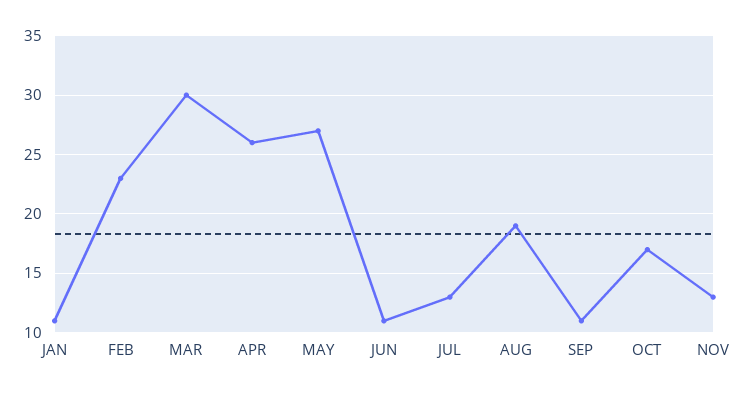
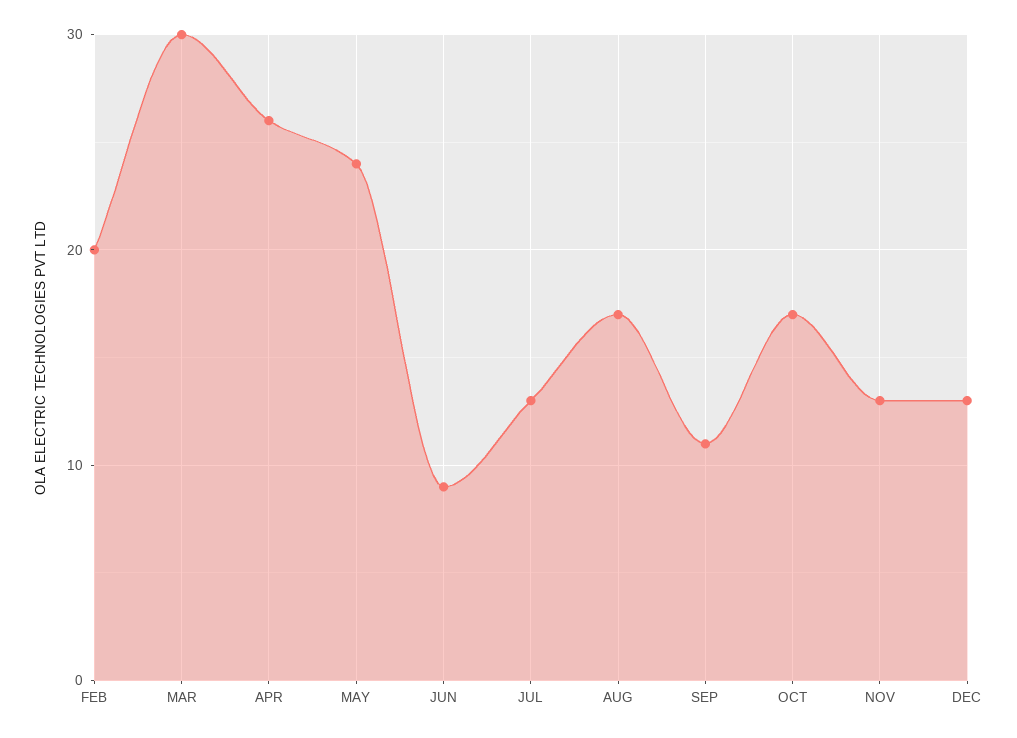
JAN: 11 -> none
FEB: 23 -> 20
MAY: 27 -> 24
JUN: 11 -> 9
AUG: 19 -> 17
DEC: none -> 13

